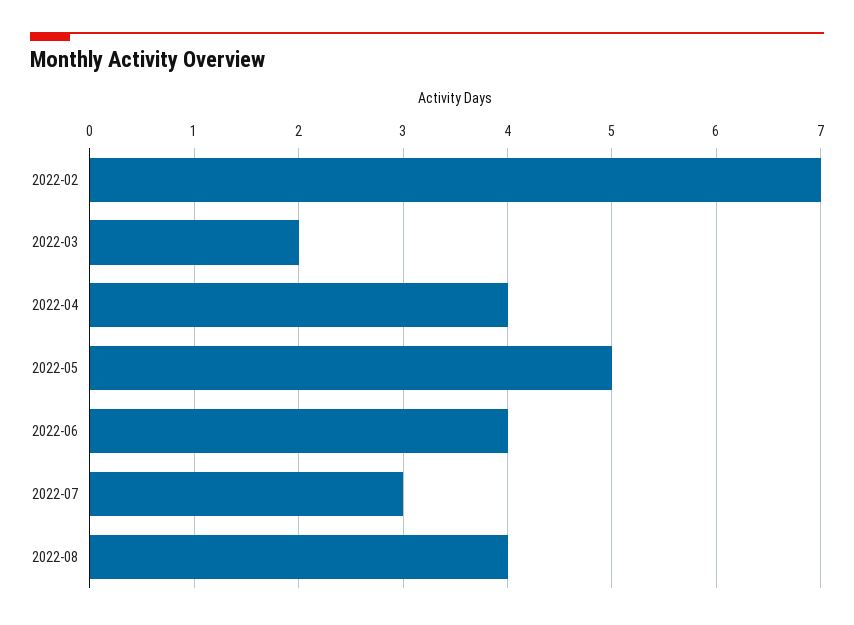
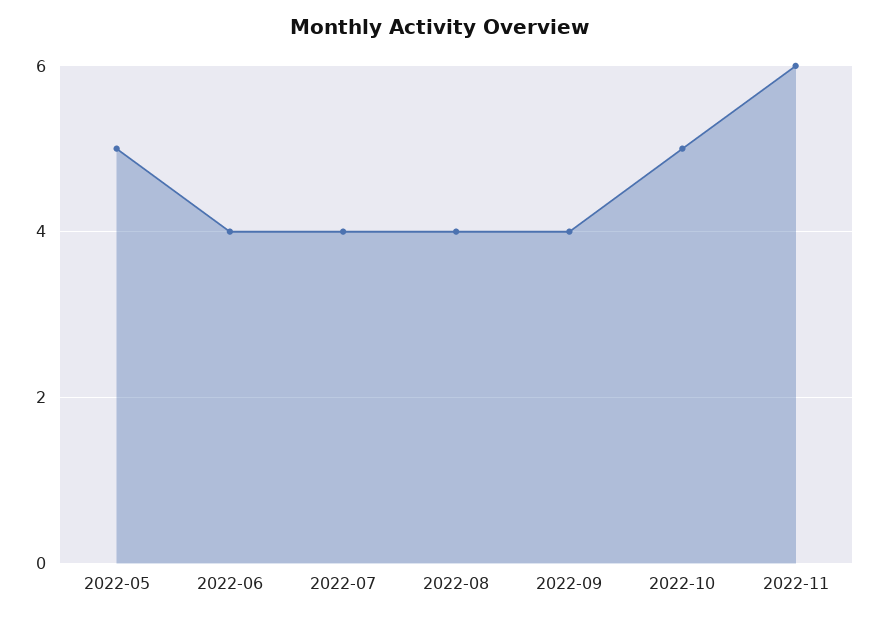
2022-02: 7 -> none
2022-03: 2 -> none
2022-04: 4 -> none
2022-07: 3 -> 4
2022-09: none -> 4
2022-10: none -> 5
2022-11: none -> 6

